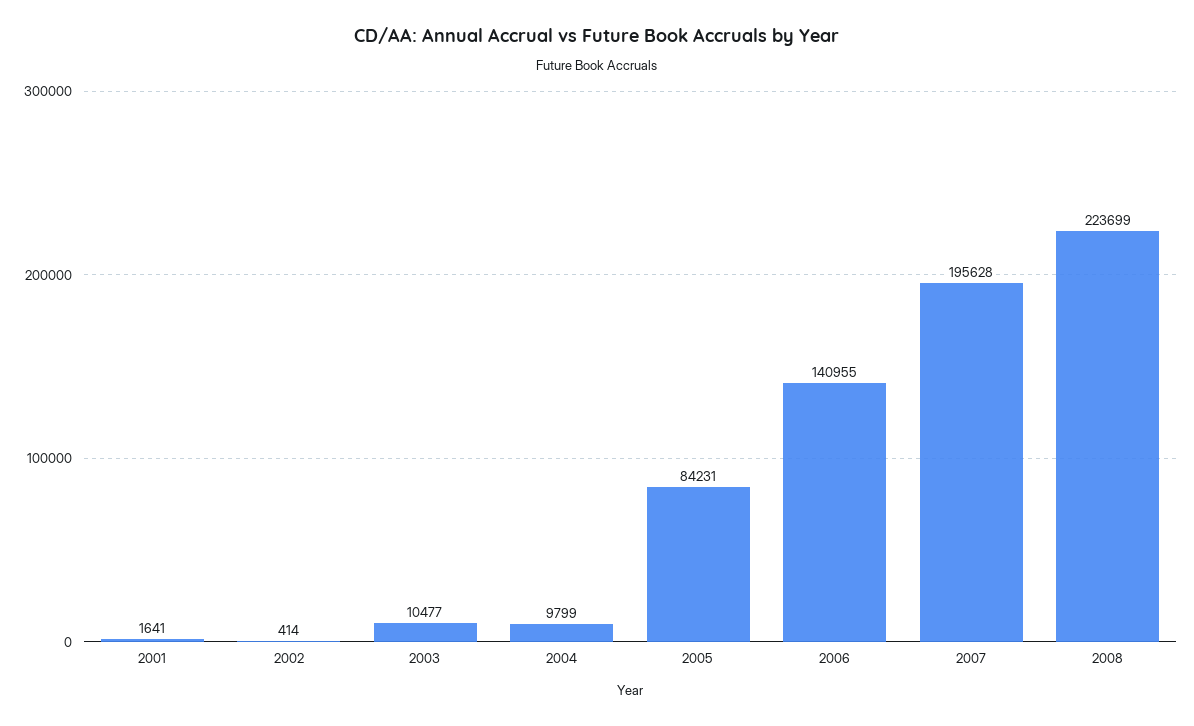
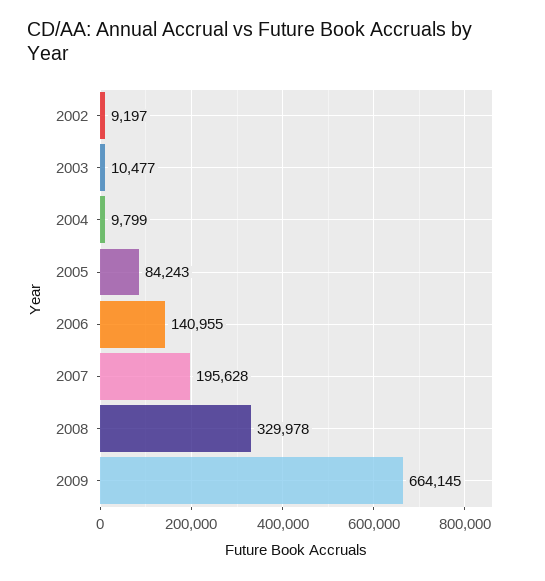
2001: 1641 -> none
2002: 414 -> 9197
2005: 84231 -> 84243
2008: 223699 -> 329978
2009: none -> 664145

